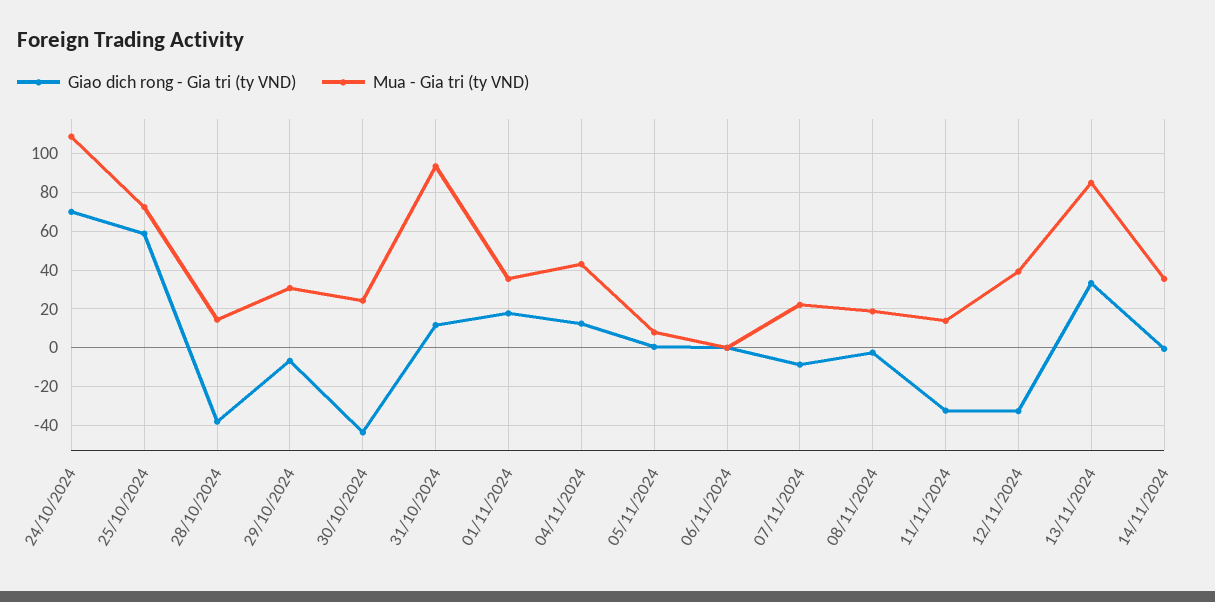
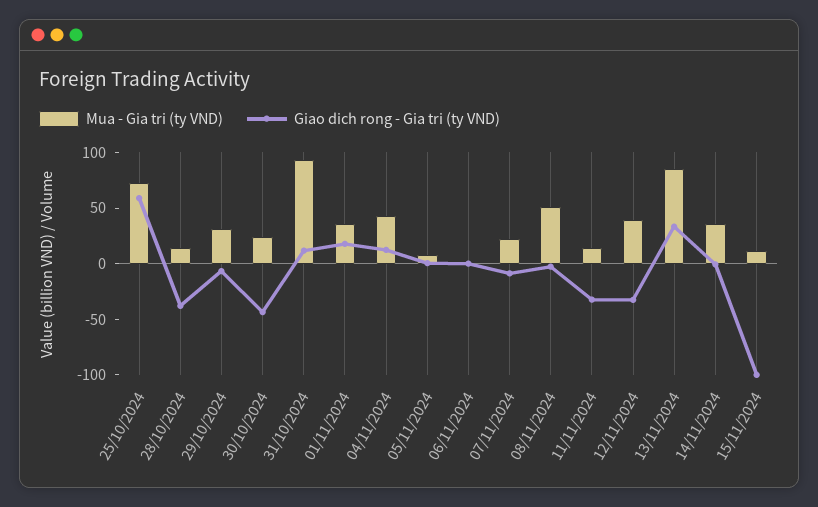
Giao dich rong - Gia tri (ty VND), 24/10/2024: 70 -> none
Mua - Gia tri (ty VND), 24/10/2024: 110 -> none
Mua - Gia tri (ty VND), 08/11/2024: 20 -> 50
Mua - Gia tri (ty VND), 15/11/2024: none -> 10
Giao dich rong - Gia tri (ty VND), 15/11/2024: none -> -100

